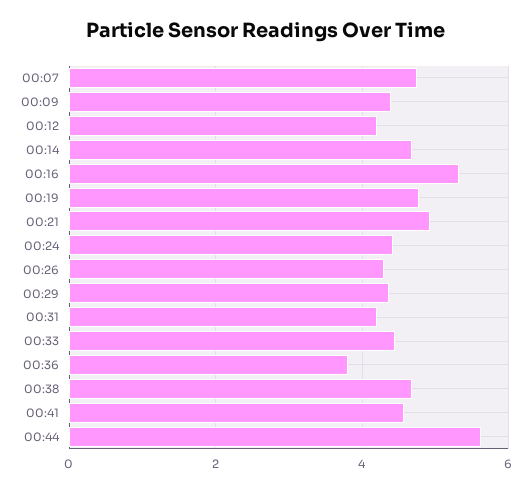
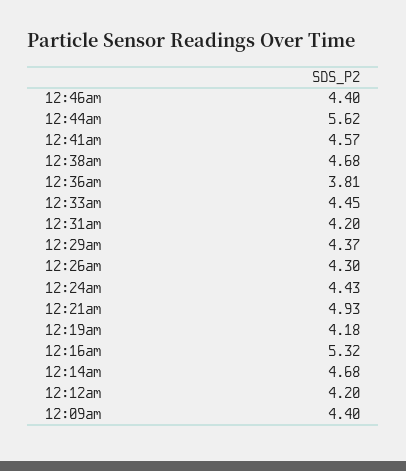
00:07: 4.8 -> none
00:19: 4.8 -> 4.18
12:46am: none -> 4.4

